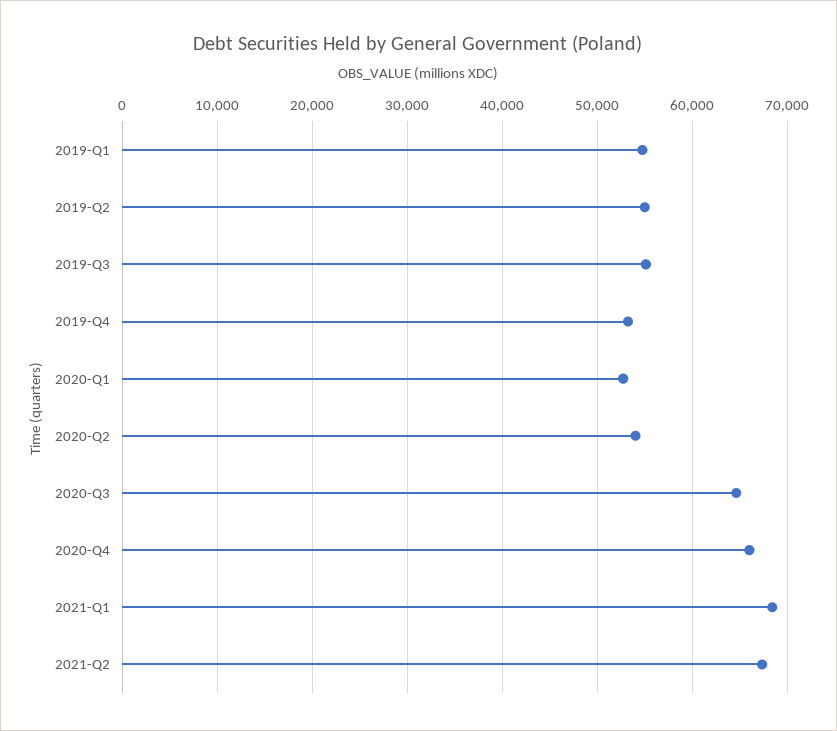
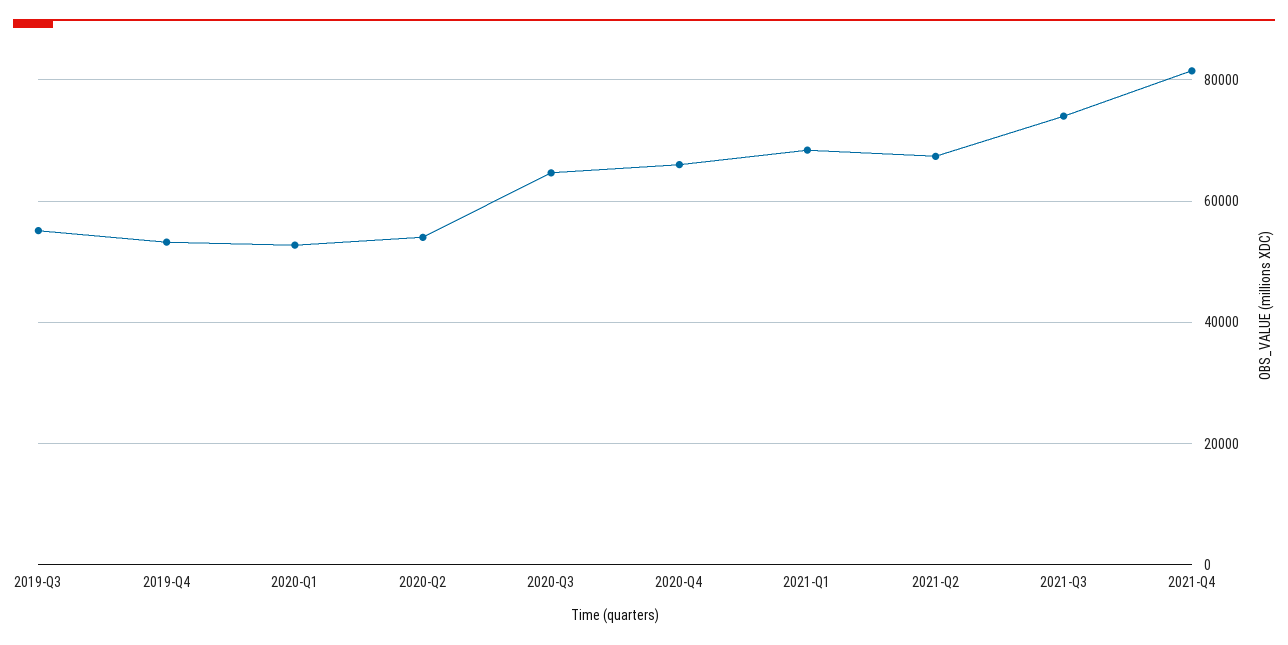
2019-Q1: 55000 -> none
2019-Q2: 55000 -> none
2021-Q3: none -> 74000
2021-Q4: none -> 82000

